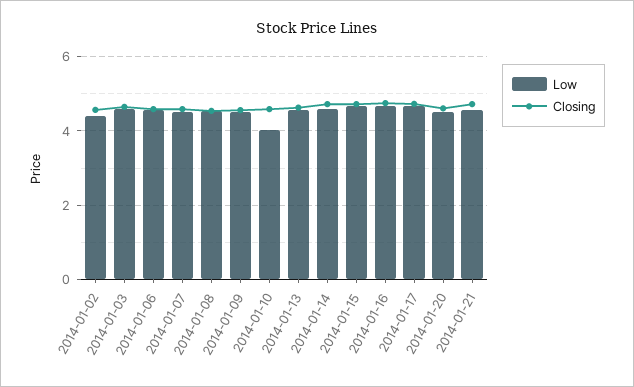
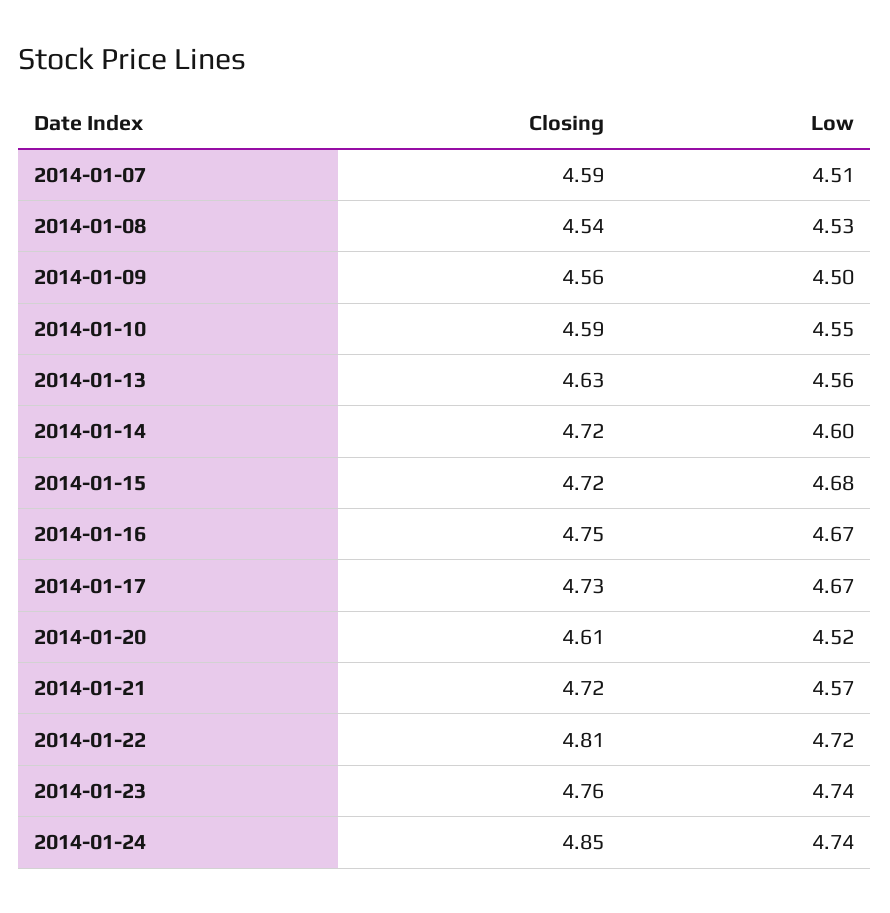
Low, 2014-01-02: 4.4 -> none
Closing, 2014-01-02: 4.6 -> none
Low, 2014-01-03: 4.6 -> none
Closing, 2014-01-03: 4.6 -> none
Low, 2014-01-06: 4.6 -> none
Closing, 2014-01-06: 4.6 -> none
Low, 2014-01-10: 4 -> 4.55
Closing, 2014-01-22: none -> 4.81
Low, 2014-01-22: none -> 4.72
Closing, 2014-01-23: none -> 4.76
Low, 2014-01-23: none -> 4.74
Closing, 2014-01-24: none -> 4.85
Low, 2014-01-24: none -> 4.74

